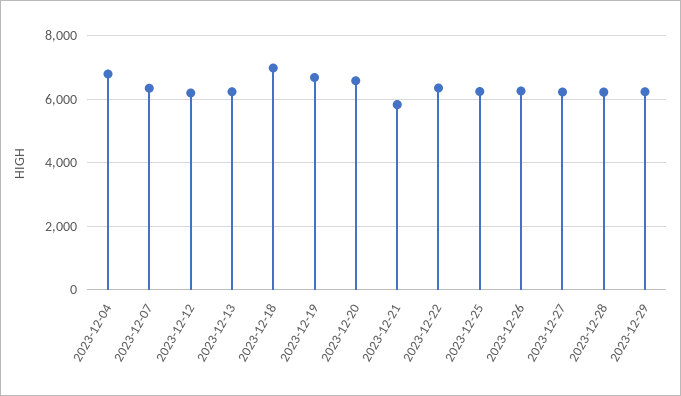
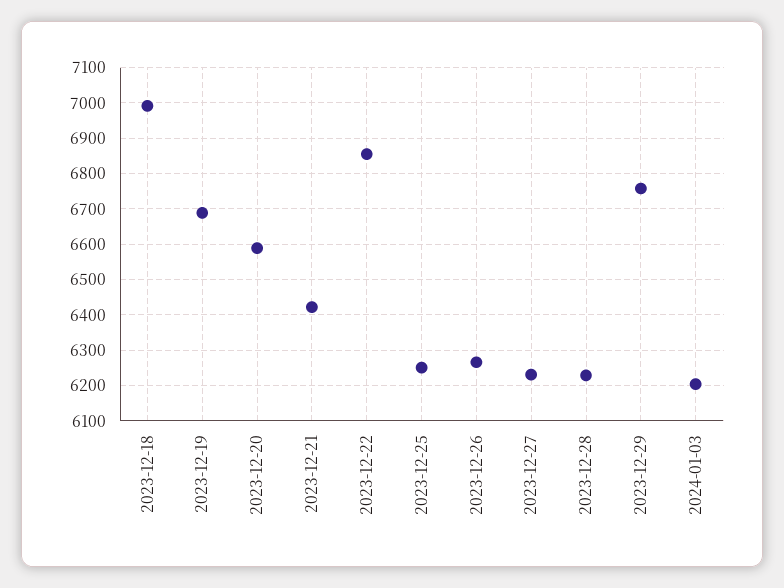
2023-12-04: 6800 -> none
2023-12-07: 6400 -> none
2023-12-12: 6200 -> none
2023-12-13: 6200 -> none
2023-12-21: 5800 -> 6420
2023-12-22: 6400 -> 6860
2023-12-29: 6200 -> 6760
2024-01-03: none -> 6200

